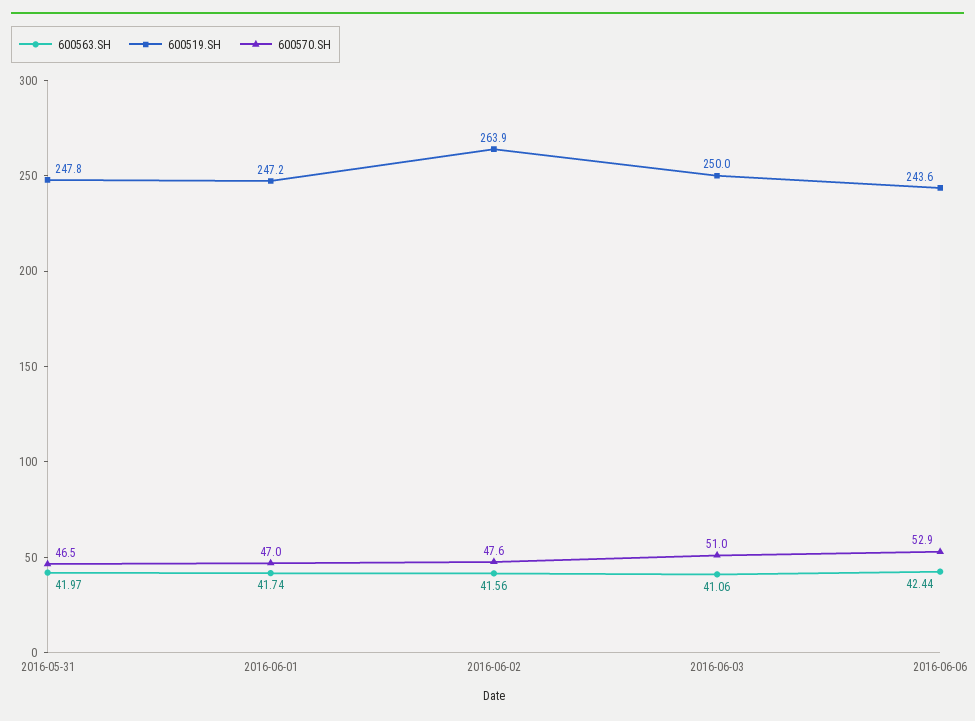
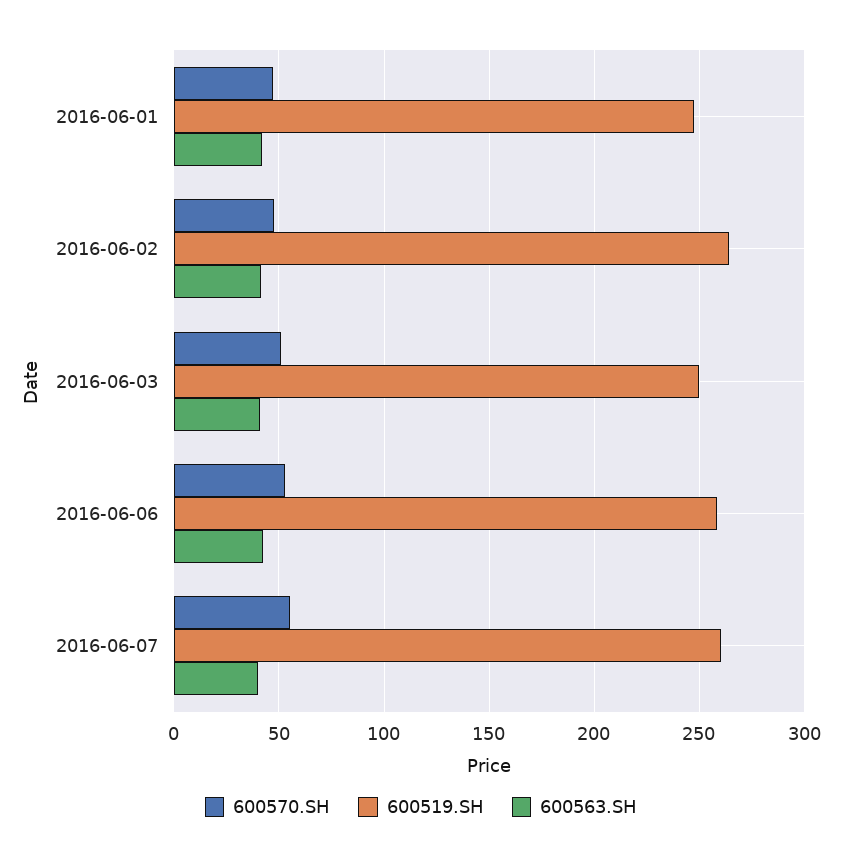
600563.SH, 2016-05-31: 41.97 -> none
600519.SH, 2016-05-31: 247.8 -> none
600570.SH, 2016-05-31: 46.5 -> none
600519.SH, 2016-06-06: 243.6 -> 260
600570.SH, 2016-06-07: none -> 55
600519.SH, 2016-06-07: none -> 260
600563.SH, 2016-06-07: none -> 40

